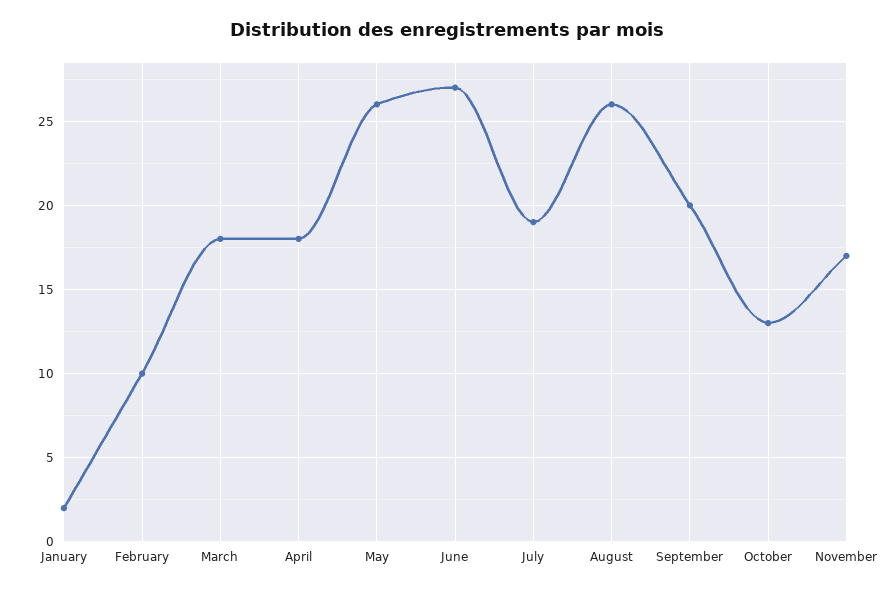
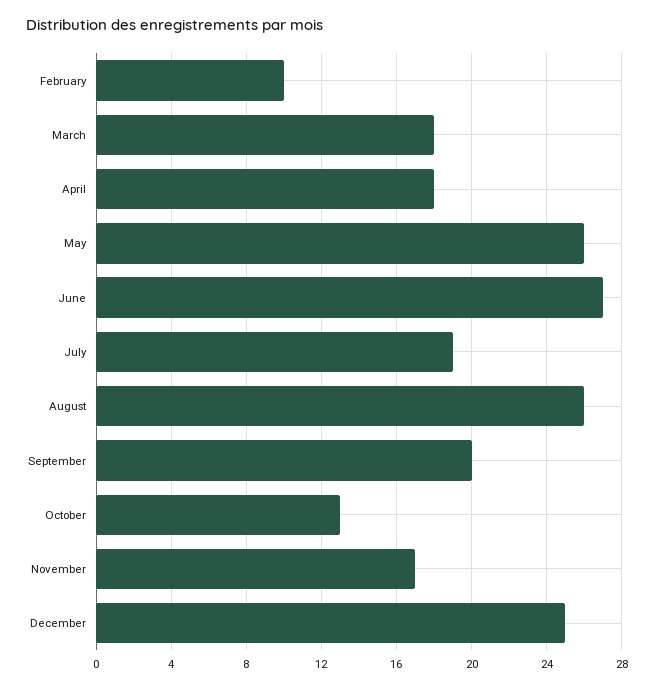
January: 2 -> none
December: none -> 25

